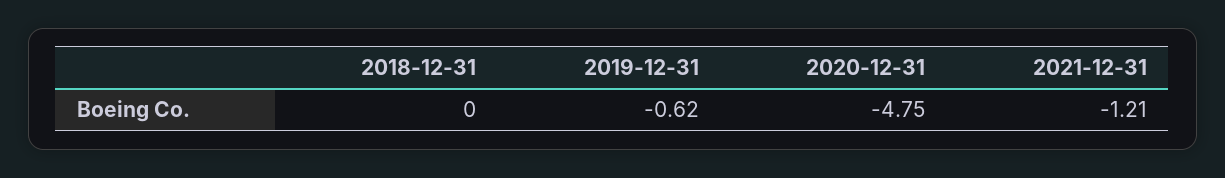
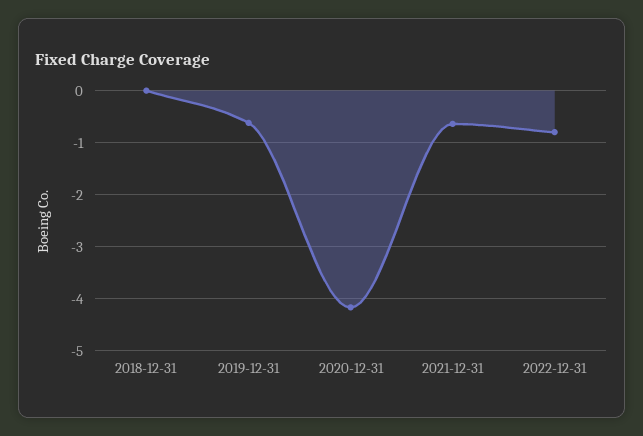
2020-12-31: -4.75 -> -4.2
2021-12-31: -1.21 -> -0.6
2022-12-31: none -> -0.8

